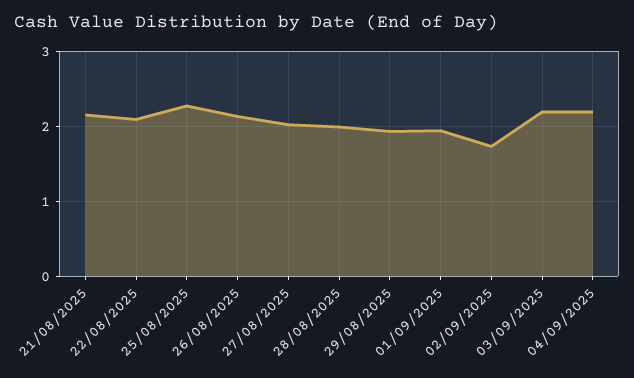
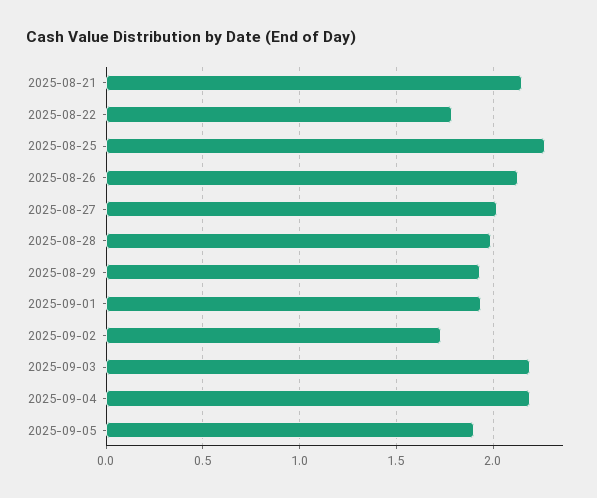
22/08/2025: 2.1 -> 1.8
2025-09-05: none -> 1.9

